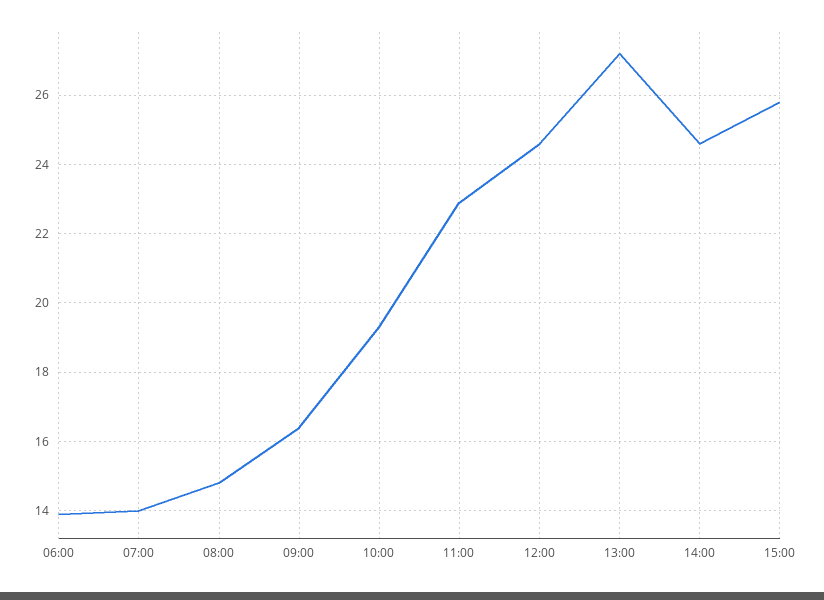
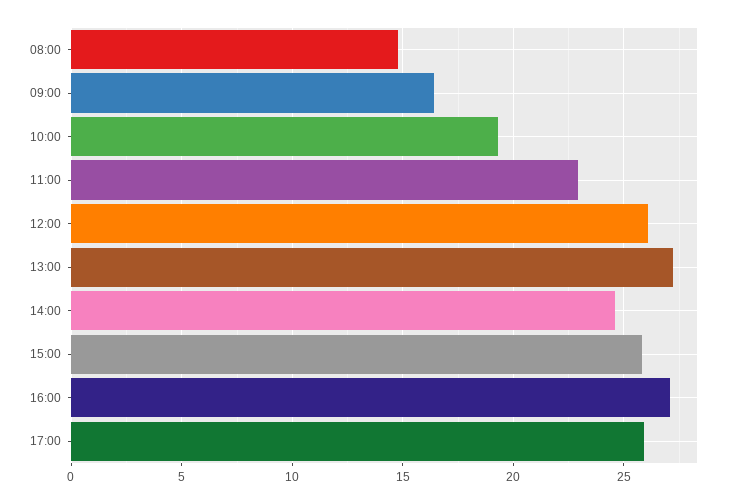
06:00: 14 -> none
07:00: 14 -> none
12:00: 24.5 -> 26
16:00: none -> 27
17:00: none -> 26

